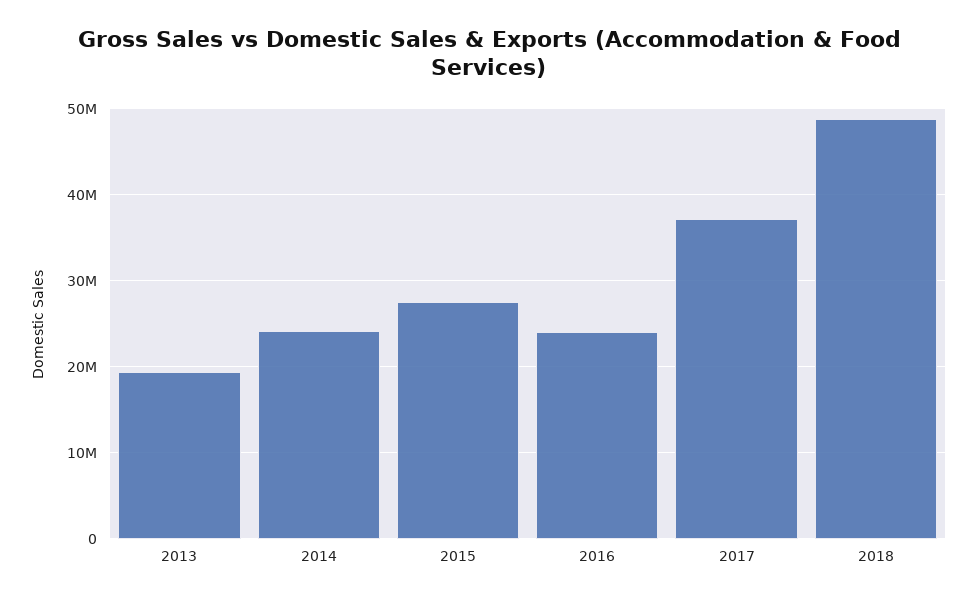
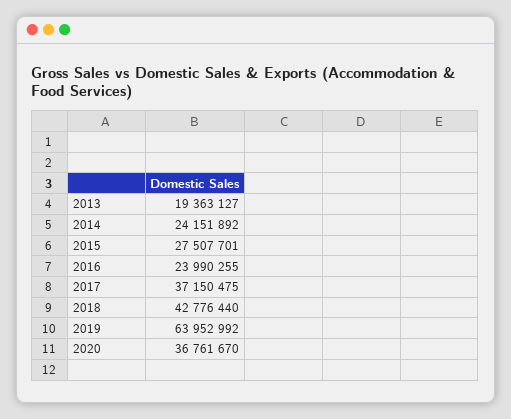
2018: 49000000 -> 42776440
2019: none -> 63952992
2020: none -> 36761670

